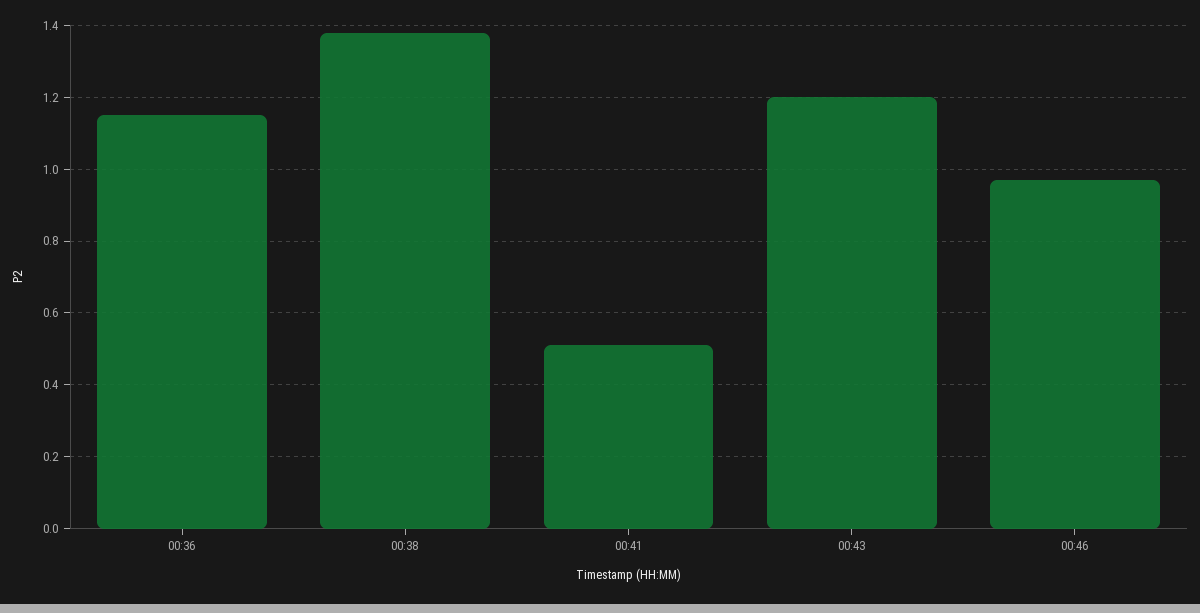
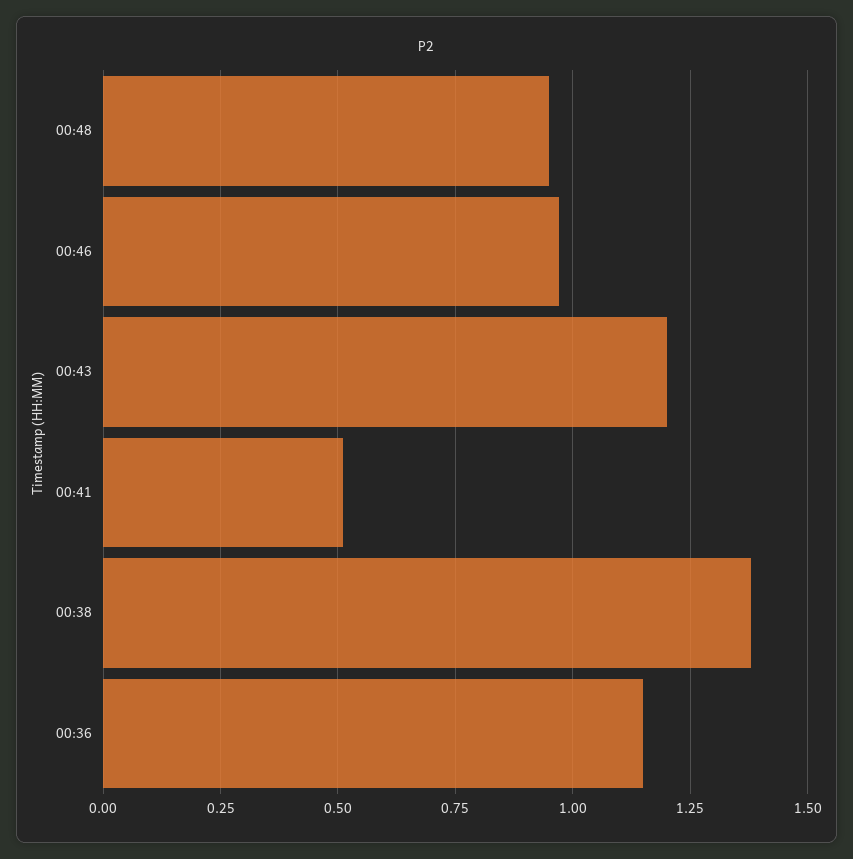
00:48: none -> 0.95

